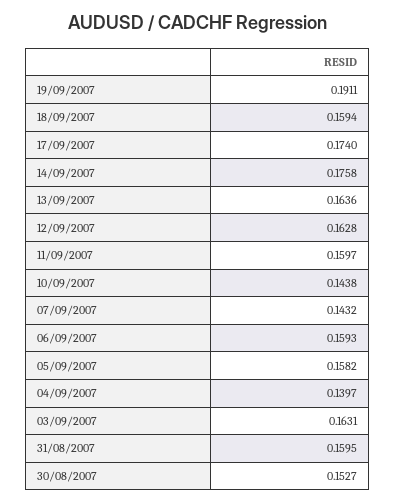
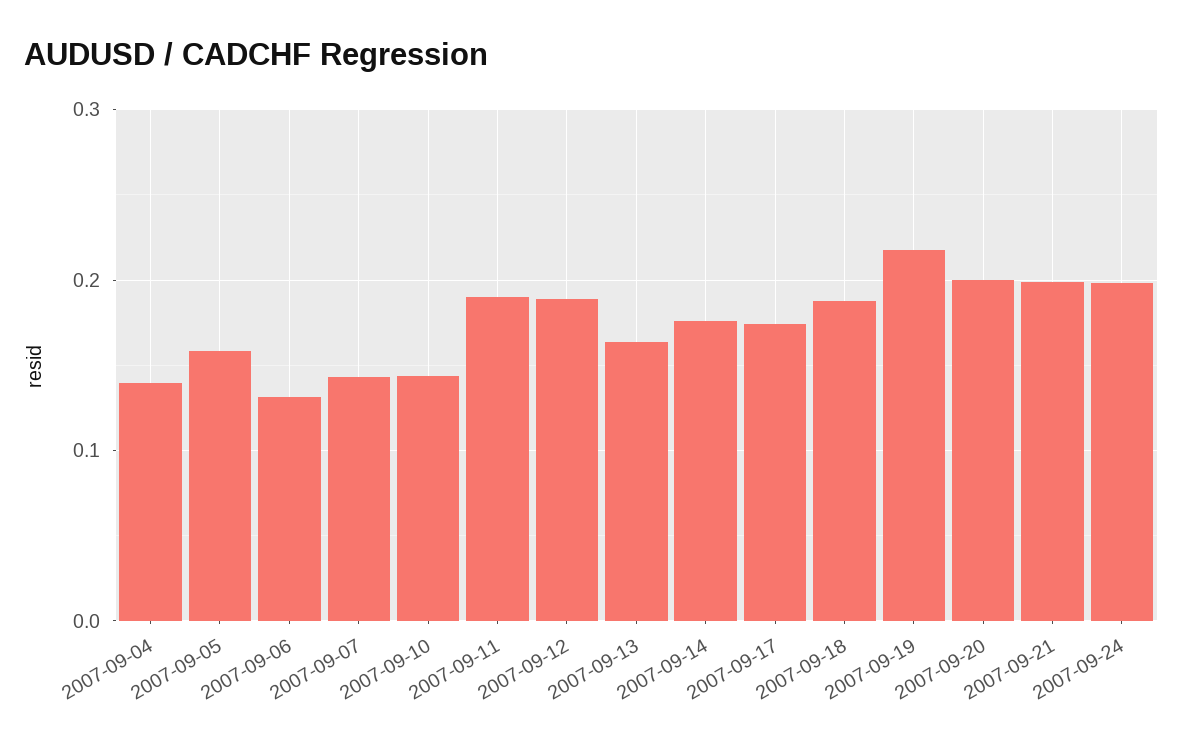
19/09/2007: 0.1911 -> 0.22
18/09/2007: 0.1594 -> 0.19
12/09/2007: 0.1628 -> 0.19
11/09/2007: 0.1597 -> 0.19
06/09/2007: 0.1593 -> 0.13
03/09/2007: 0.1631 -> none
31/08/2007: 0.1595 -> none
30/08/2007: 0.1527 -> none
2007-09-20: none -> 0.2
2007-09-21: none -> 0.2
2007-09-24: none -> 0.2

